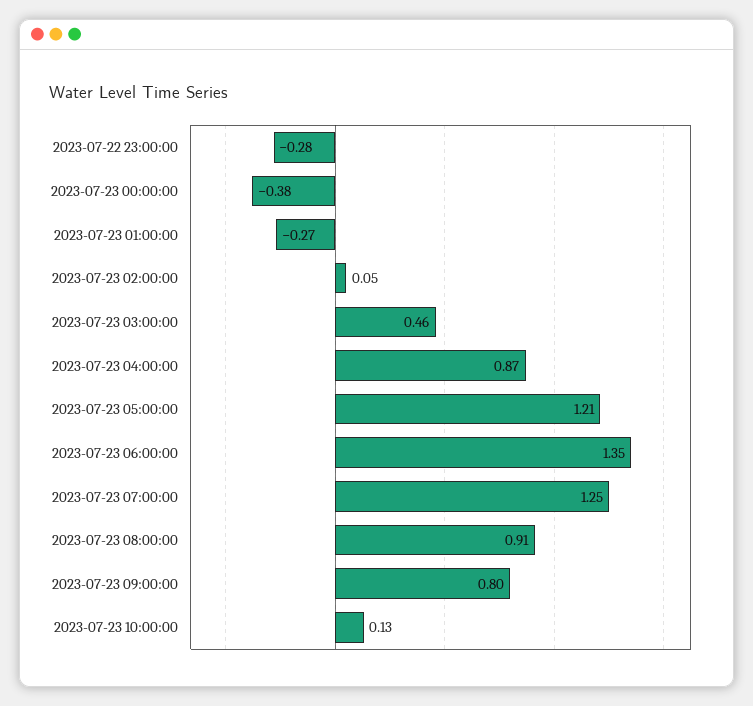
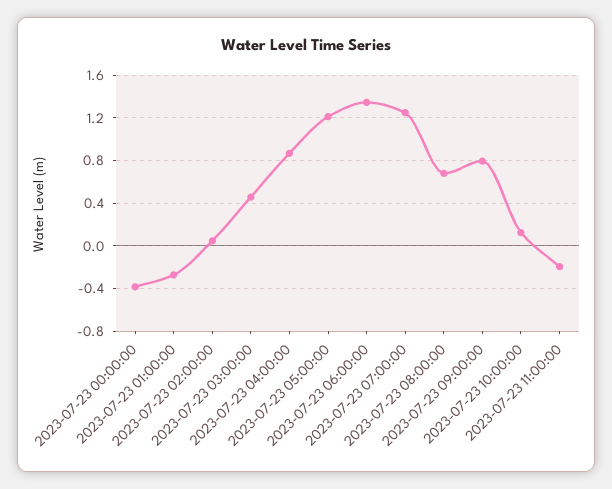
2023-07-22 23:00:00: -0.28 -> none
2023-07-23 08:00:00: 0.91 -> 0.7
2023-07-23 11:00:00: none -> -0.2

